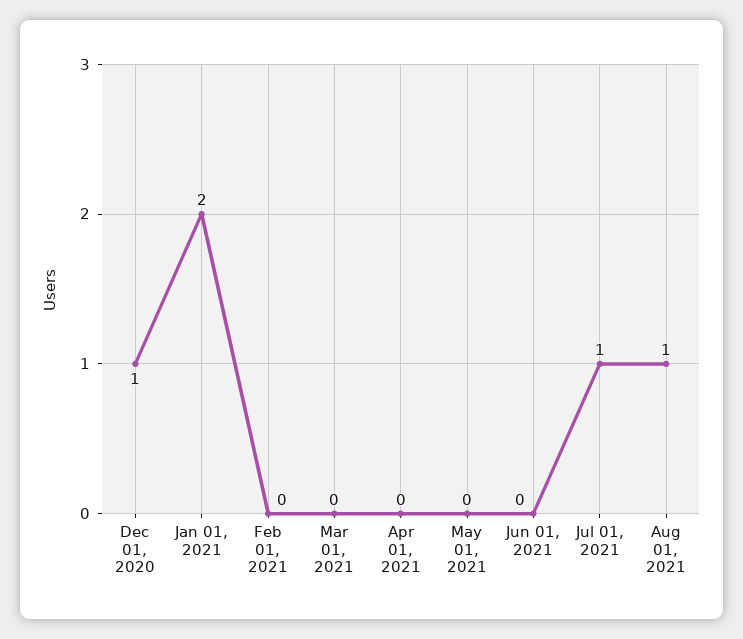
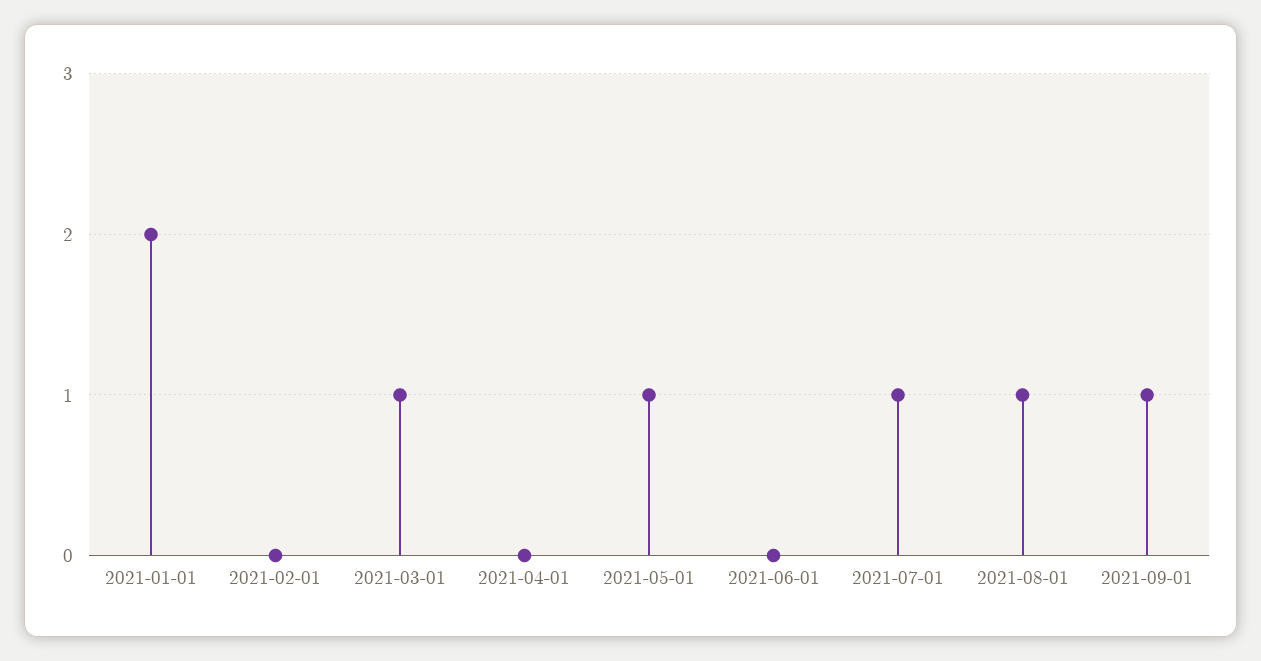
Dec 01, 2020: 1 -> none
Mar 01, 2021: 0 -> 1
May 01, 2021: 0 -> 1
2021-09-01: none -> 1

